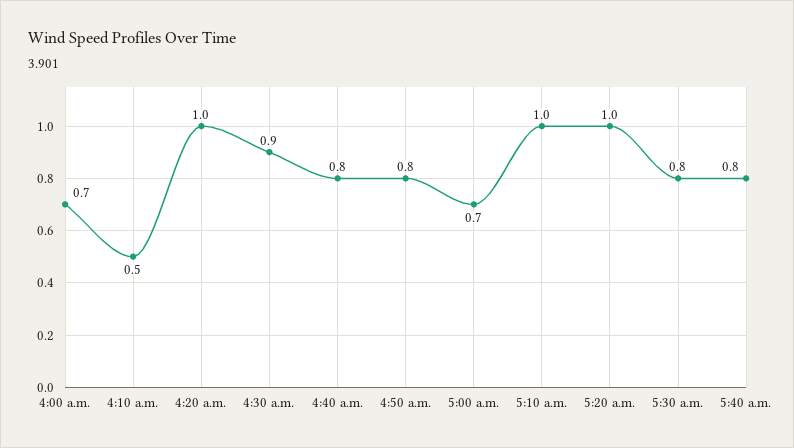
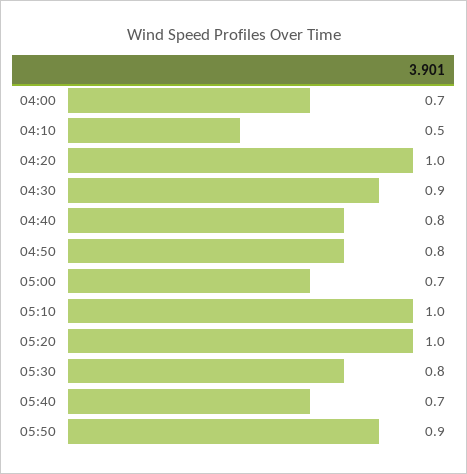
5:40 a.m.: 0.8 -> 0.7
05:50: none -> 0.9

